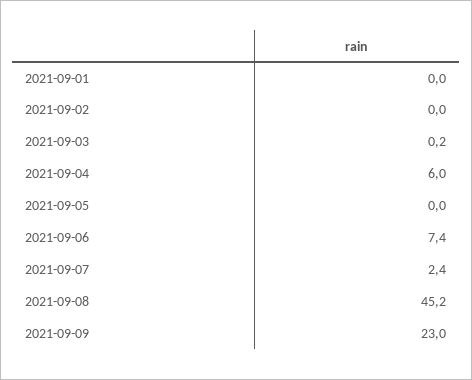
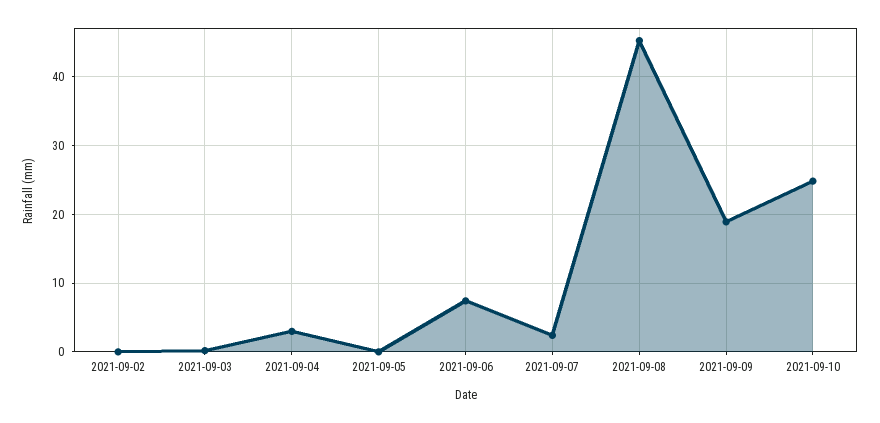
2021-09-01: 0 -> none
2021-09-04: 6 -> 3
2021-09-09: 23 -> 19
2021-09-10: none -> 25

